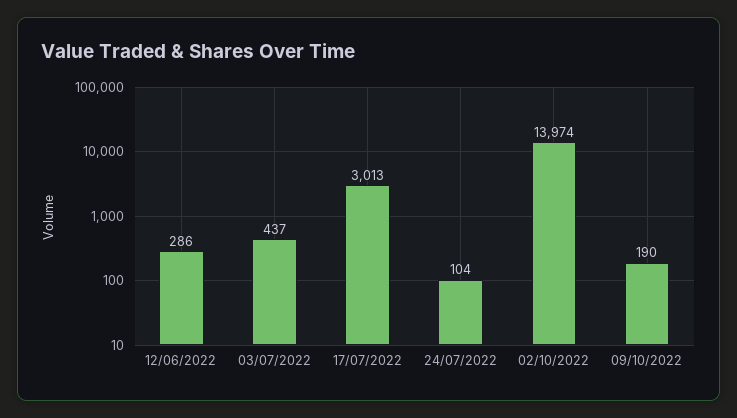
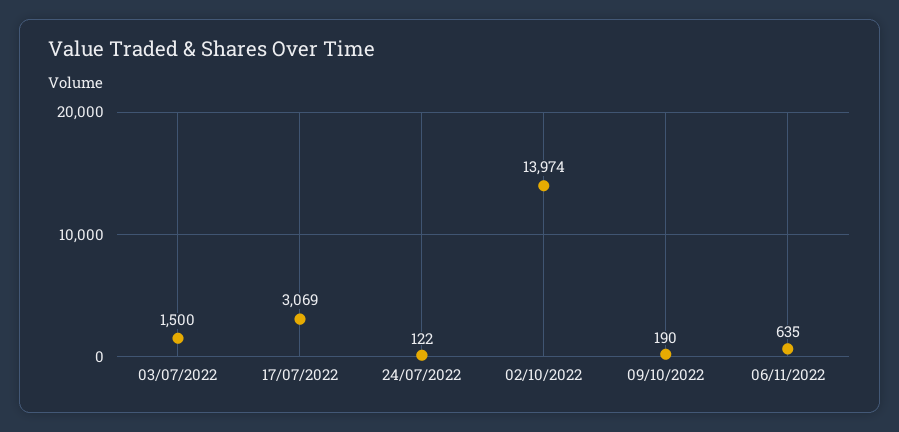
12/06/2022: 286 -> none
03/07/2022: 437 -> 1500
17/07/2022: 3013 -> 3069
24/07/2022: 104 -> 122
06/11/2022: none -> 635

